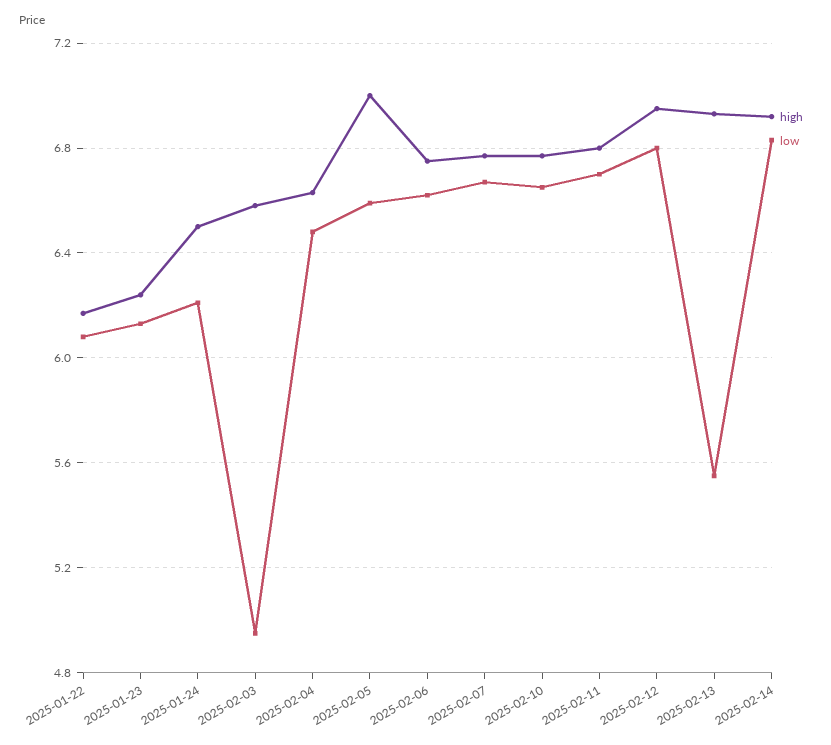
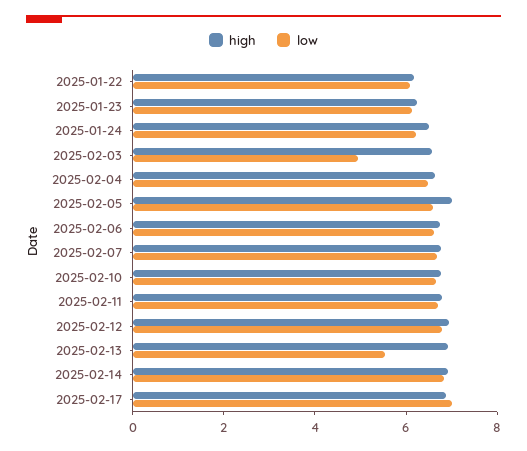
high, 2025-02-17: none -> 7
low, 2025-02-17: none -> 7

